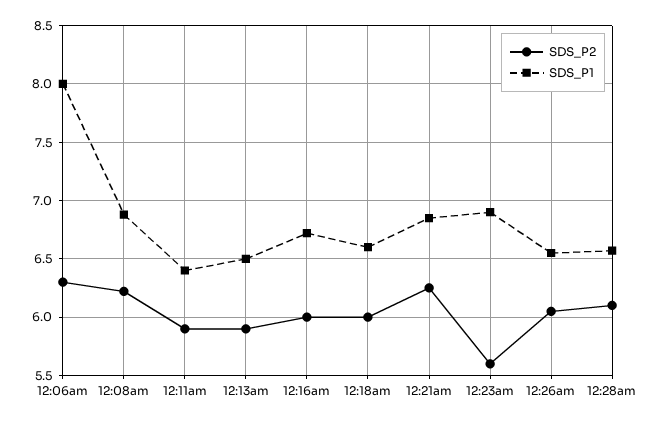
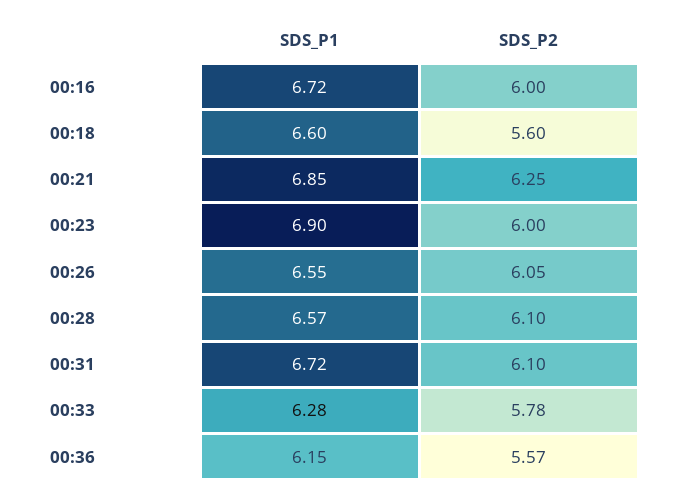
SDS_P2, 12:06am: 6.3 -> none
SDS_P1, 12:06am: 8 -> none
SDS_P2, 12:08am: 6.2 -> none
SDS_P1, 12:08am: 6.9 -> none
SDS_P2, 12:11am: 5.9 -> none
SDS_P1, 12:11am: 6.4 -> none
SDS_P2, 12:13am: 5.9 -> none
SDS_P1, 12:13am: 6.5 -> none
SDS_P2, 12:18am: 6 -> 5.6
SDS_P2, 12:23am: 5.6 -> 6
SDS_P1, 00:31: none -> 6.72
SDS_P2, 00:31: none -> 6.1
SDS_P1, 00:33: none -> 6.28
SDS_P2, 00:33: none -> 5.78
SDS_P1, 00:36: none -> 6.15
SDS_P2, 00:36: none -> 5.57

